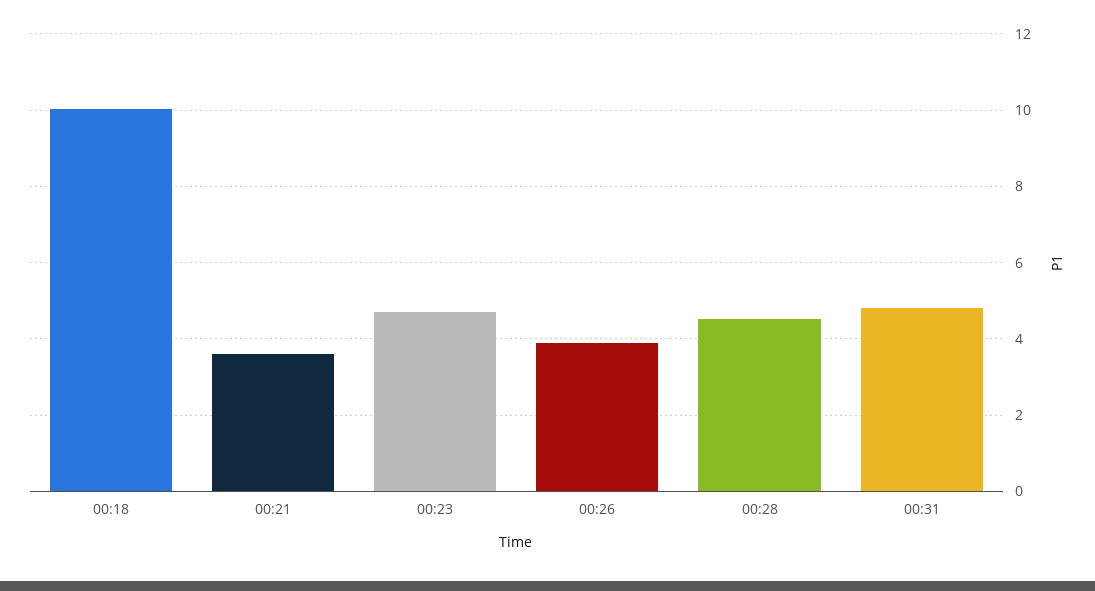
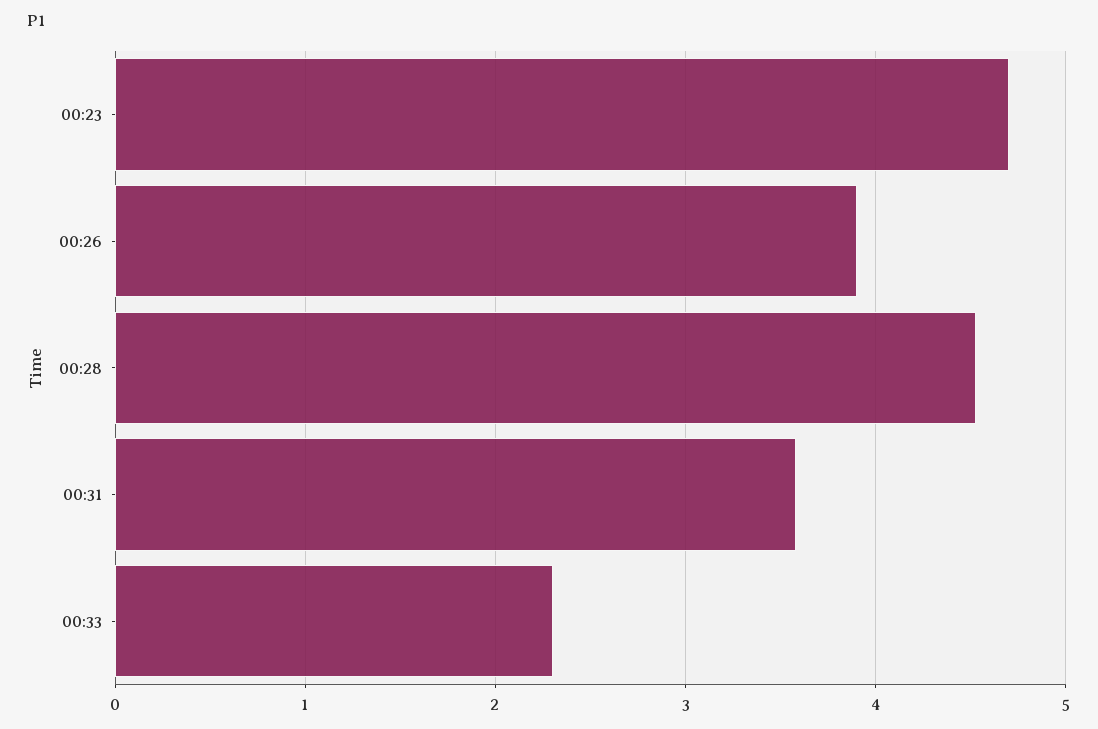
00:18: 10 -> none
00:21: 3.6 -> none
00:31: 4.8 -> 3.6
00:33: none -> 2.3

